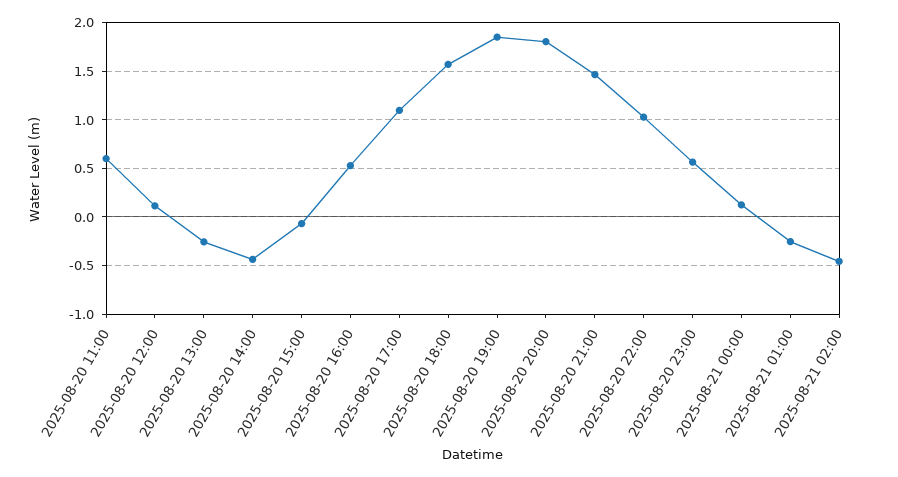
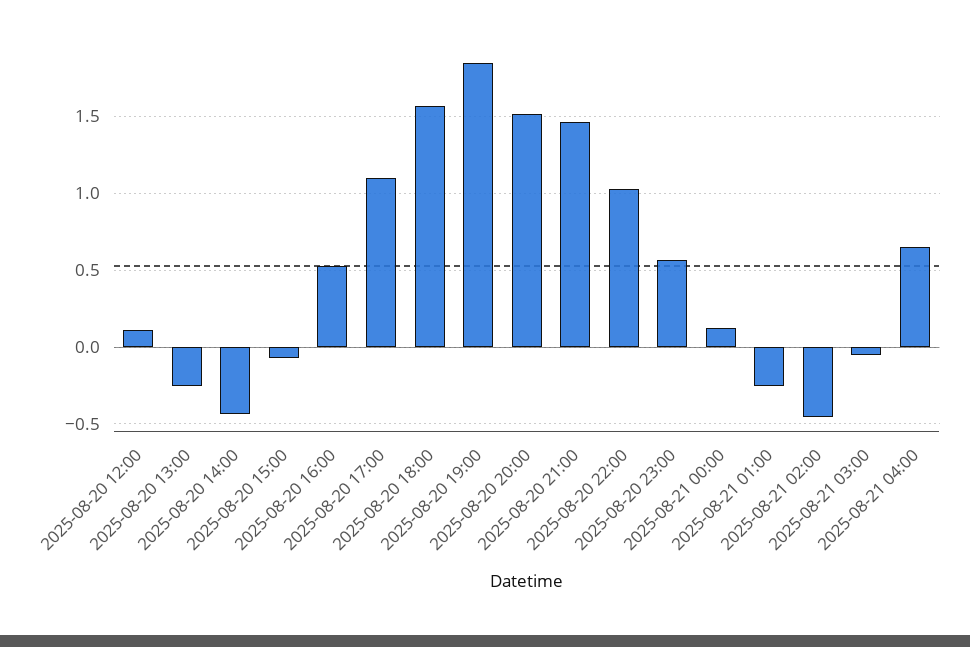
2025-08-20 11:00: 0.6 -> none
2025-08-20 20:00: 1.8 -> 1.5
2025-08-21 03:00: none -> -0.05
2025-08-21 04:00: none -> 0.65

